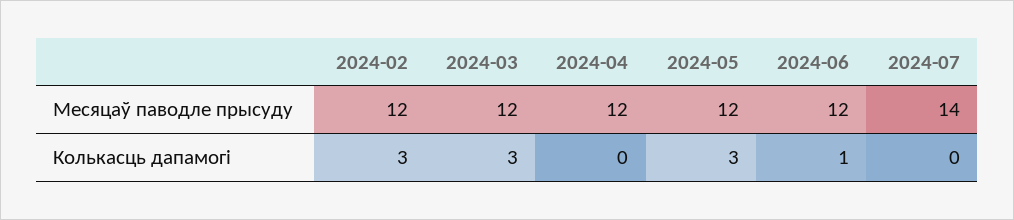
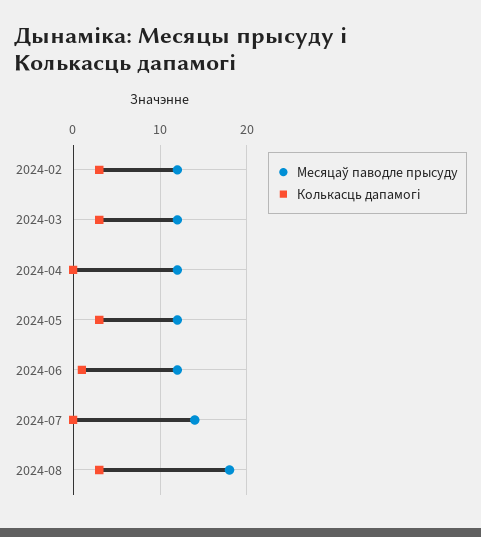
Месяцаў паводле прысуду, 2024-08: none -> 18
Колькасць дапамогі, 2024-08: none -> 3

